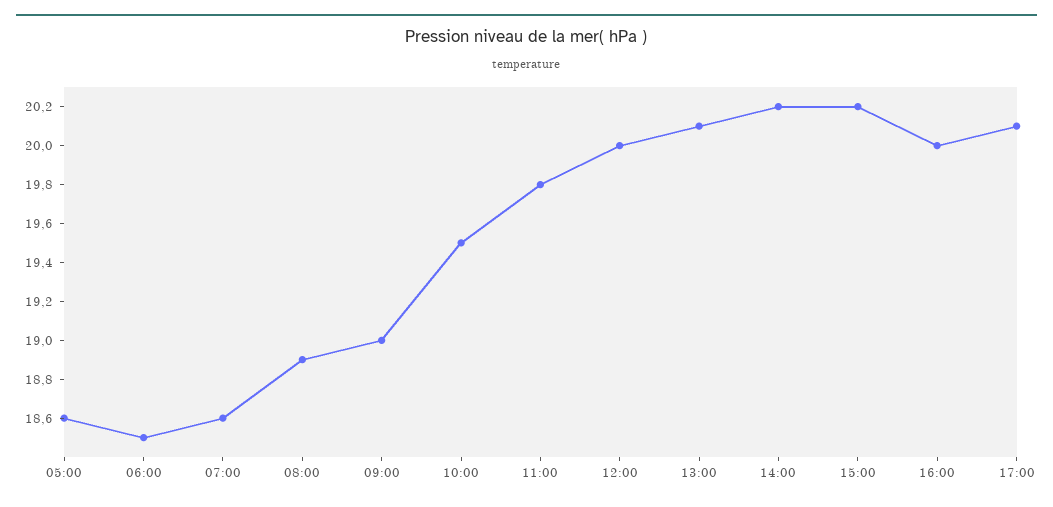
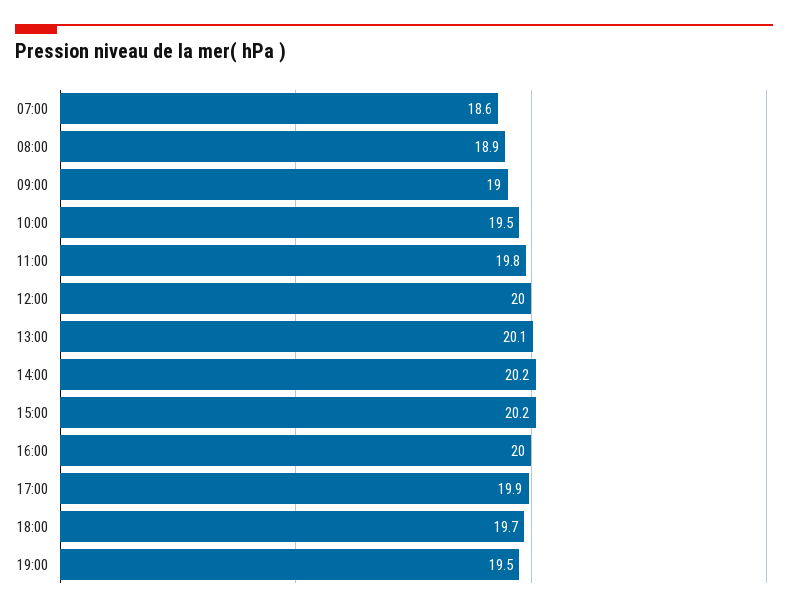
05:00: 18.6 -> none
06:00: 18.5 -> none
17:00: 20.1 -> 19.9
18:00: none -> 19.7
19:00: none -> 19.5

